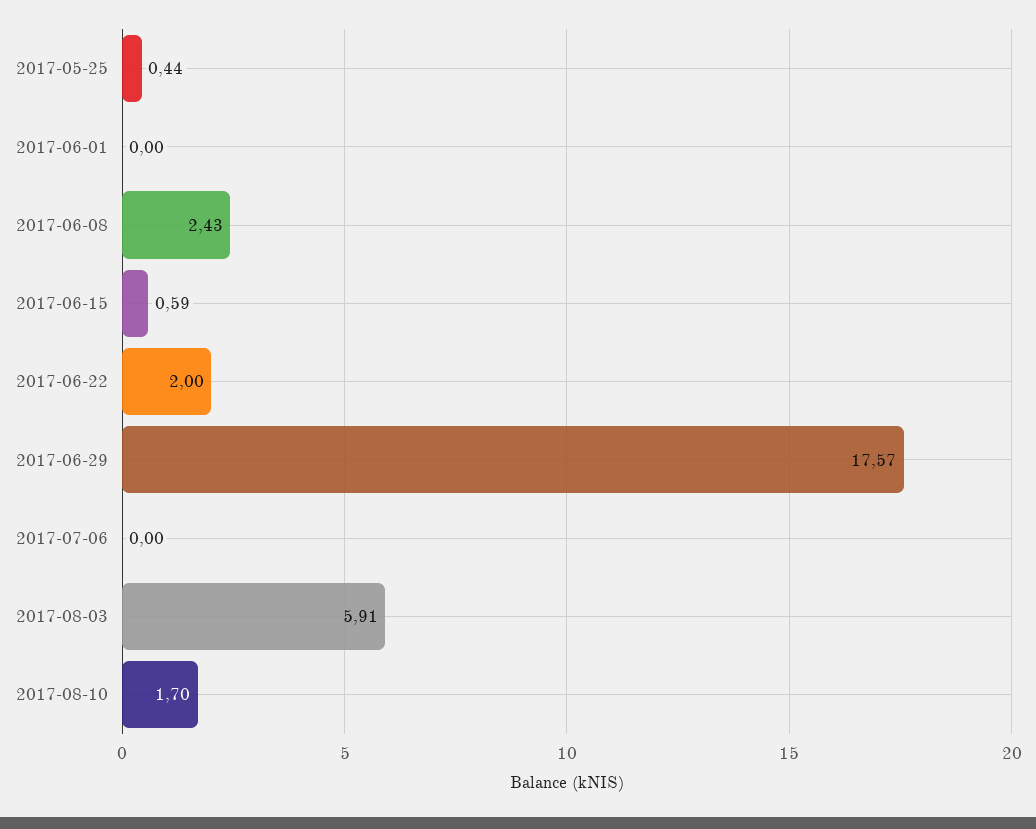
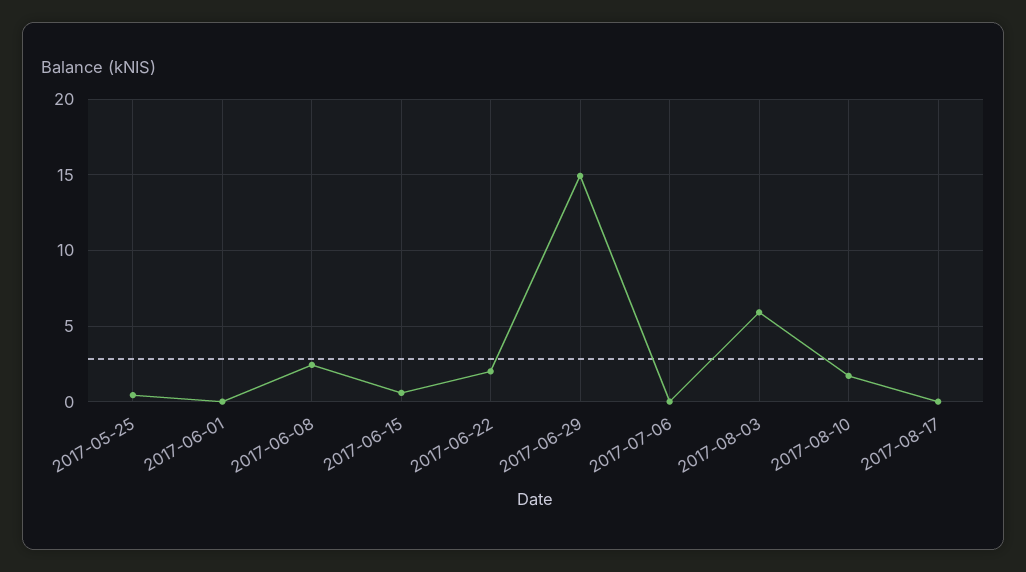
2017-06-29: 17.57 -> 15
2017-08-17: none -> 0

